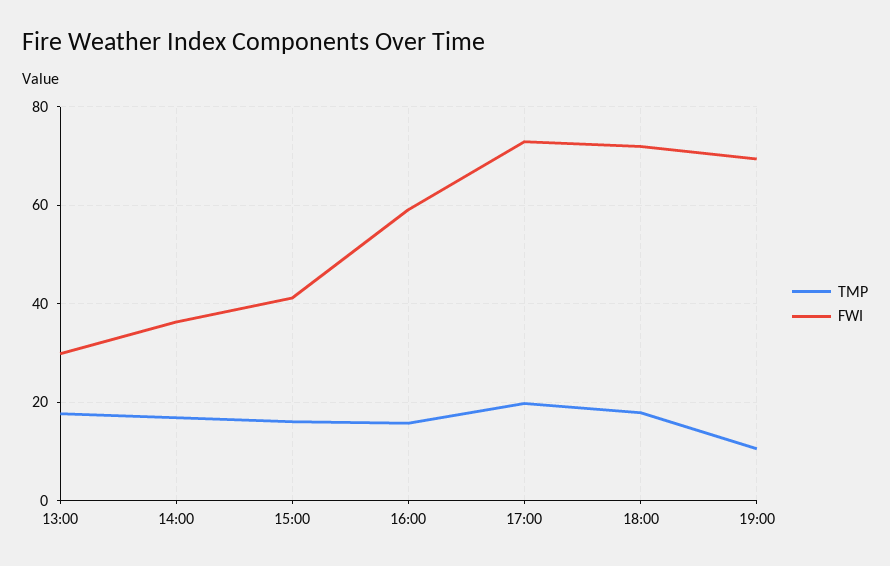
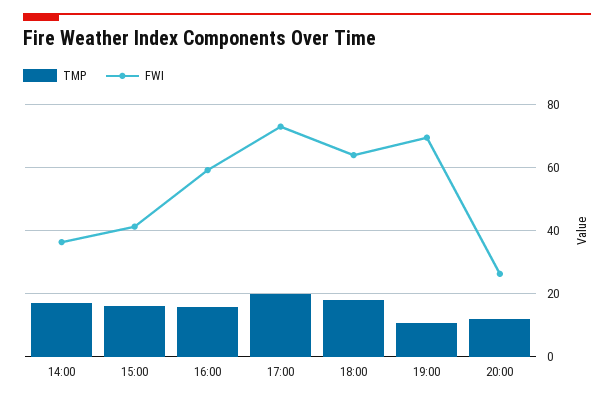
TMP, 13:00: 18 -> none
FWI, 13:00: 30 -> none
FWI, 18:00: 72 -> 64
TMP, 20:00: none -> 12
FWI, 20:00: none -> 26

